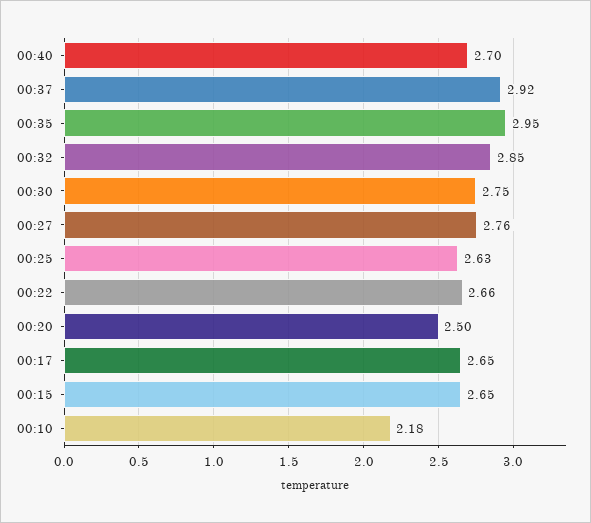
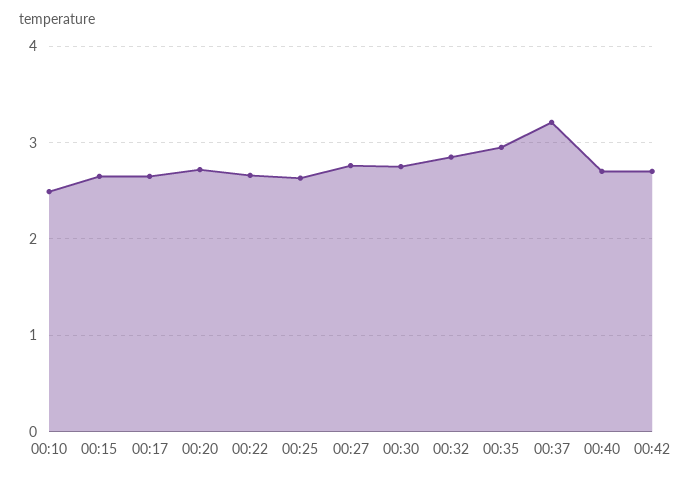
00:37: 2.92 -> 3.2
00:20: 2.5 -> 2.7
00:10: 2.18 -> 2.5
00:42: none -> 2.7

